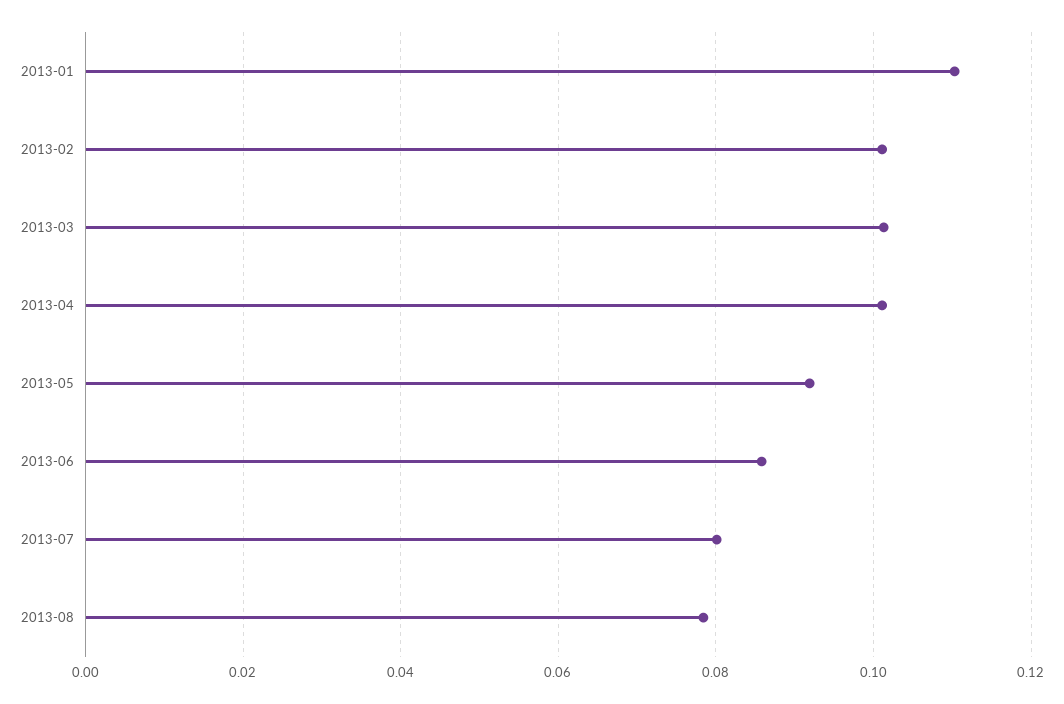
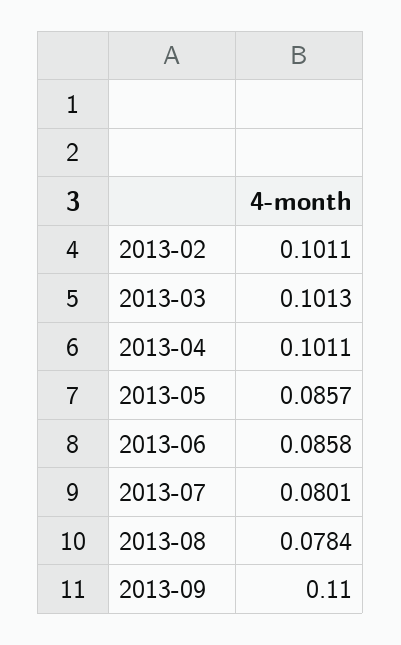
2013-01: 0.11 -> none
2013-05: 0.092 -> 0.0857
2013-09: none -> 0.11

